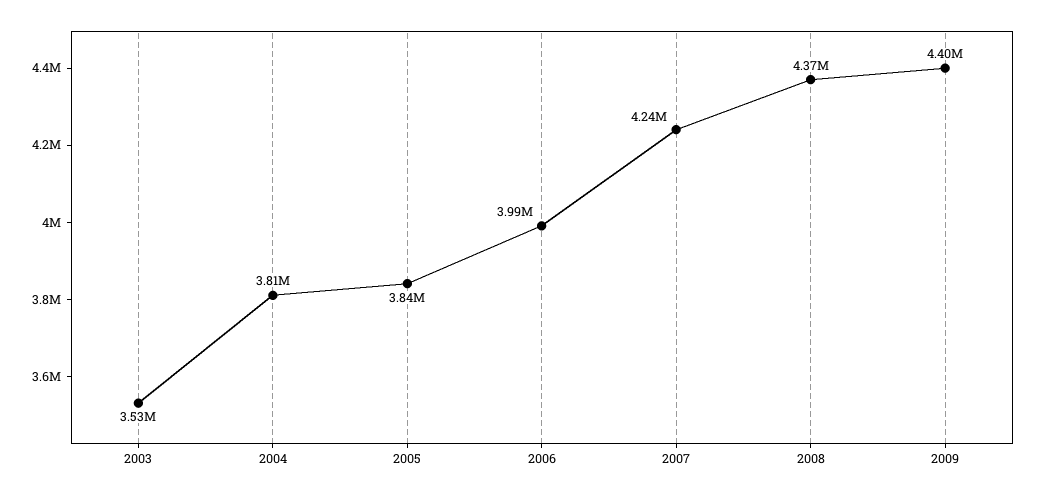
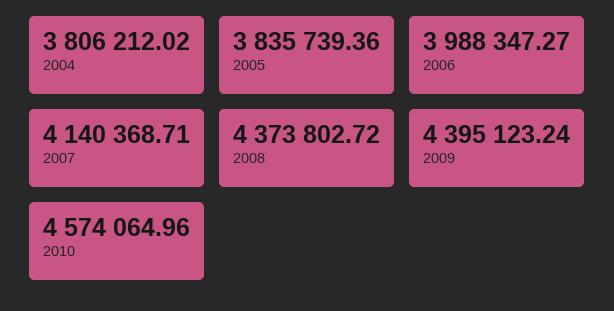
2003: 3530000 -> none
2007: 4240000 -> 4140368.71
2010: none -> 4574064.96

